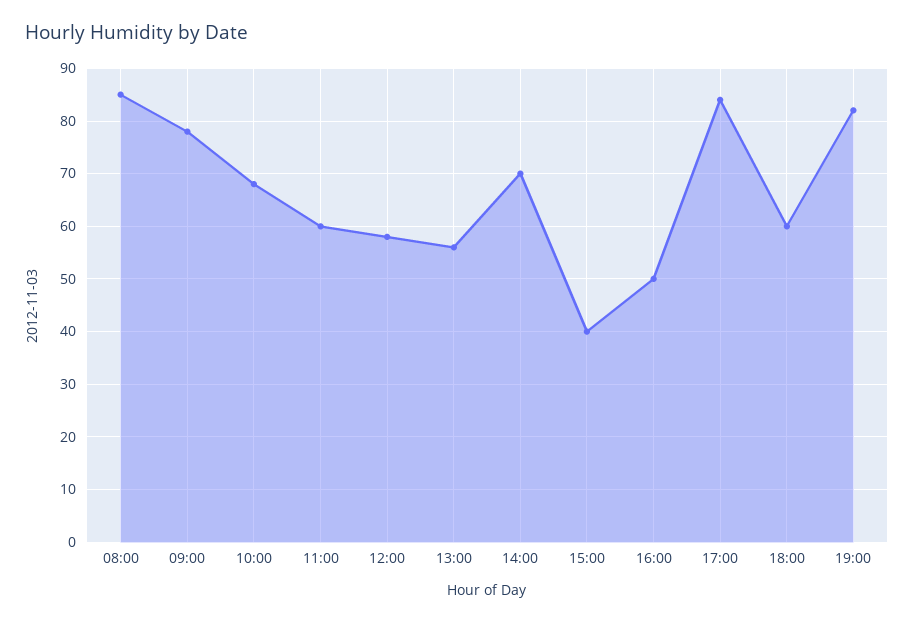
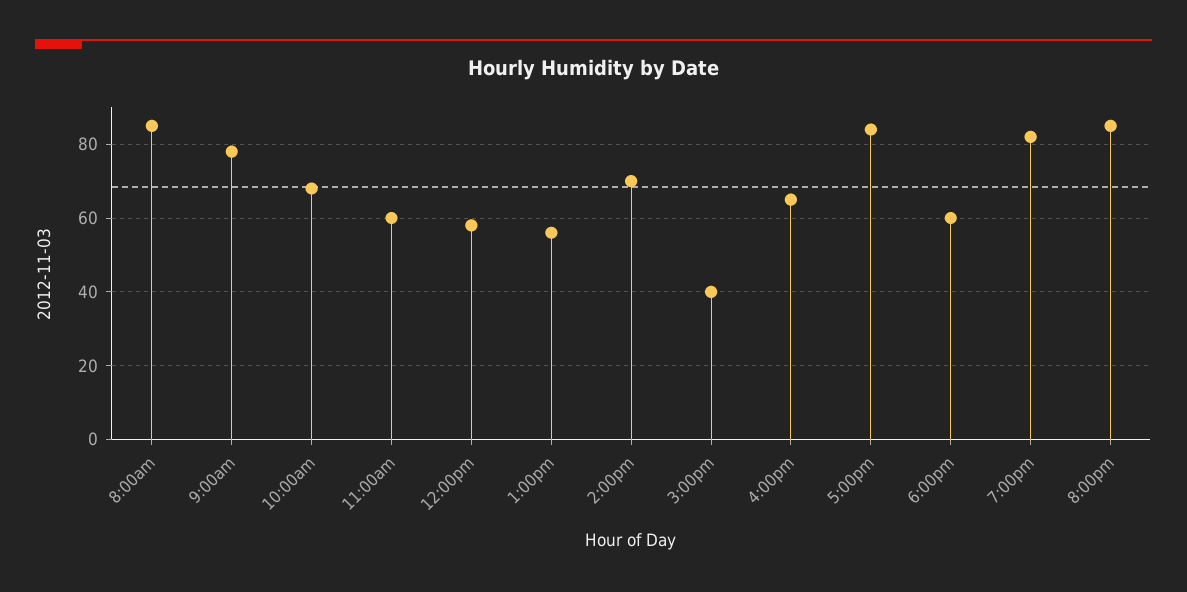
16:00: 50 -> 65
8:00pm: none -> 85

